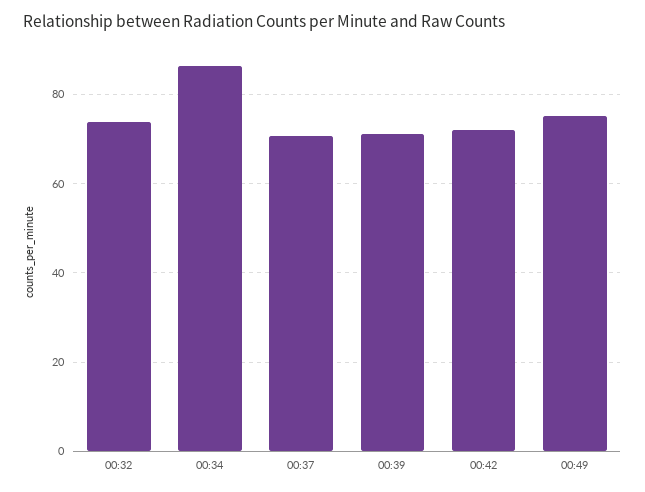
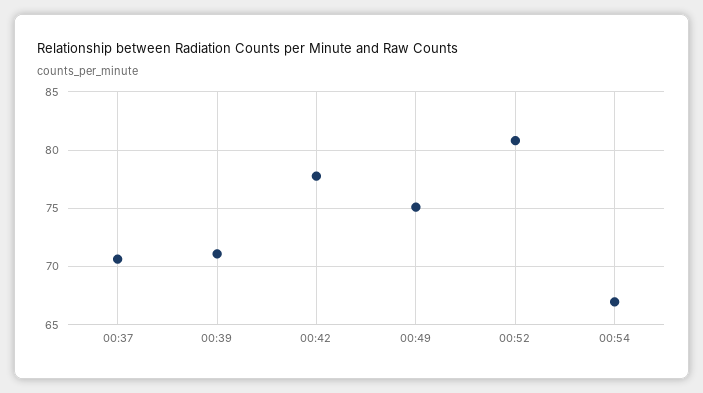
00:32: 74 -> none
00:34: 86 -> none
00:42: 72 -> 78
00:52: none -> 81
00:54: none -> 67

